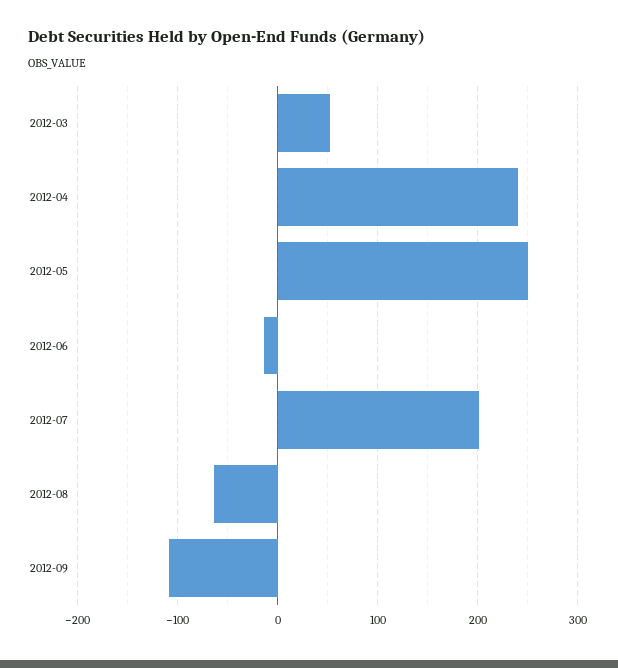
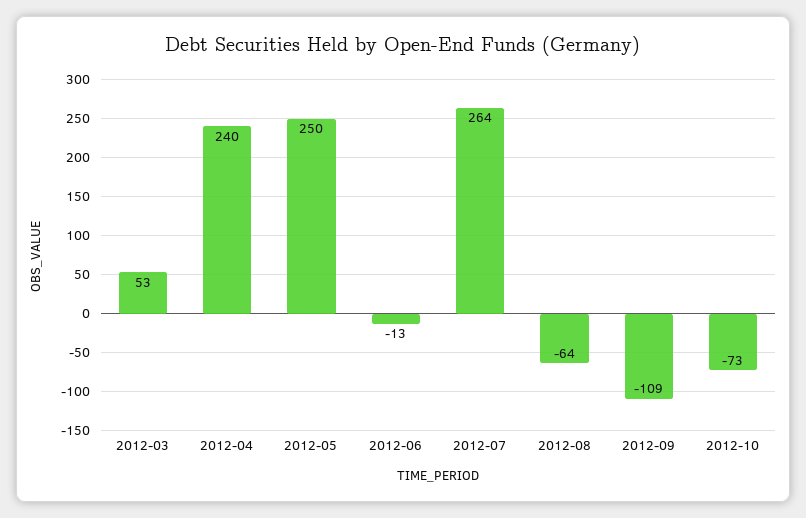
2012-07: 200 -> 264
2012-10: none -> -73

